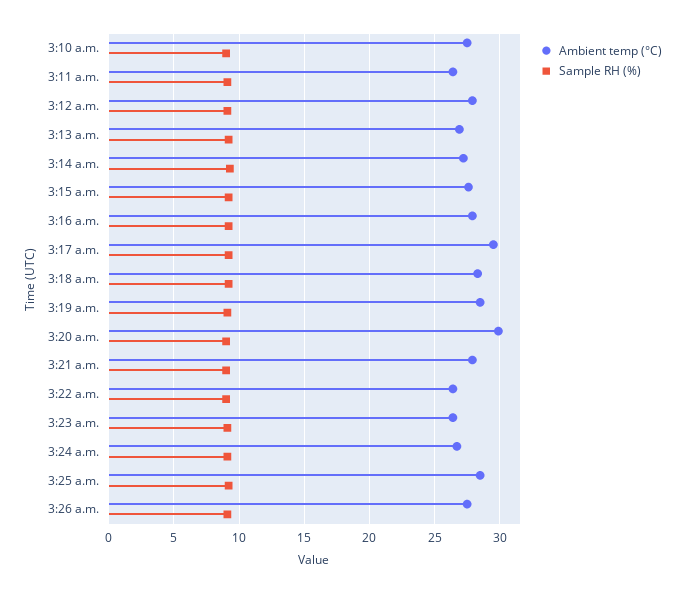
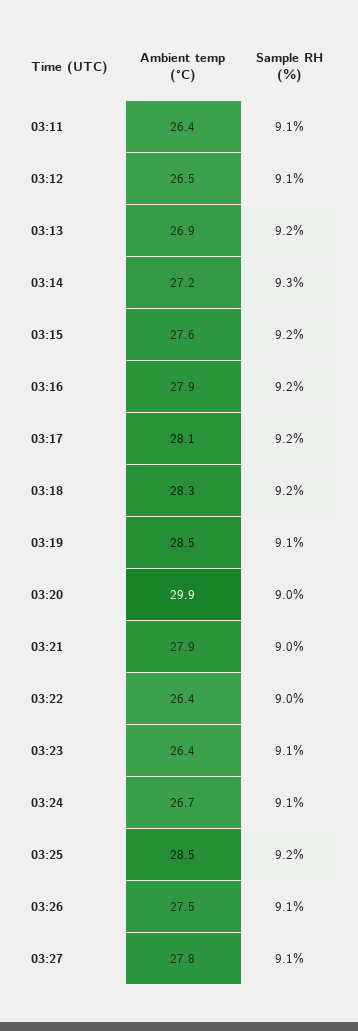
Ambient temp (°C), 3:10 a.m.: 27.5 -> none
Sample RH (%), 3:10 a.m.: 9 -> none
Ambient temp (°C), 3:12 a.m.: 28 -> 26.5
Ambient temp (°C), 3:17 a.m.: 29.5 -> 28.1
Ambient temp (°C), 03:27: none -> 27.8
Sample RH (%), 03:27: none -> 9.1

